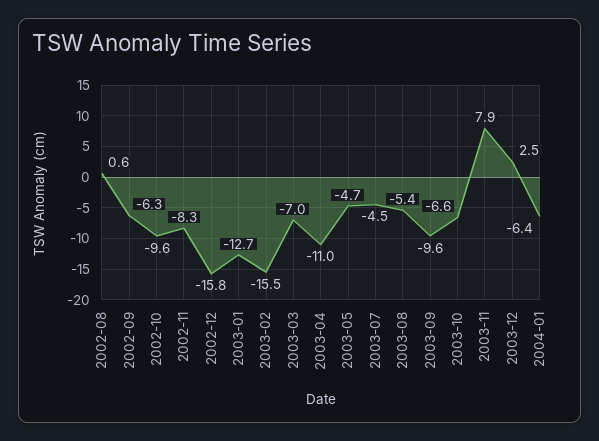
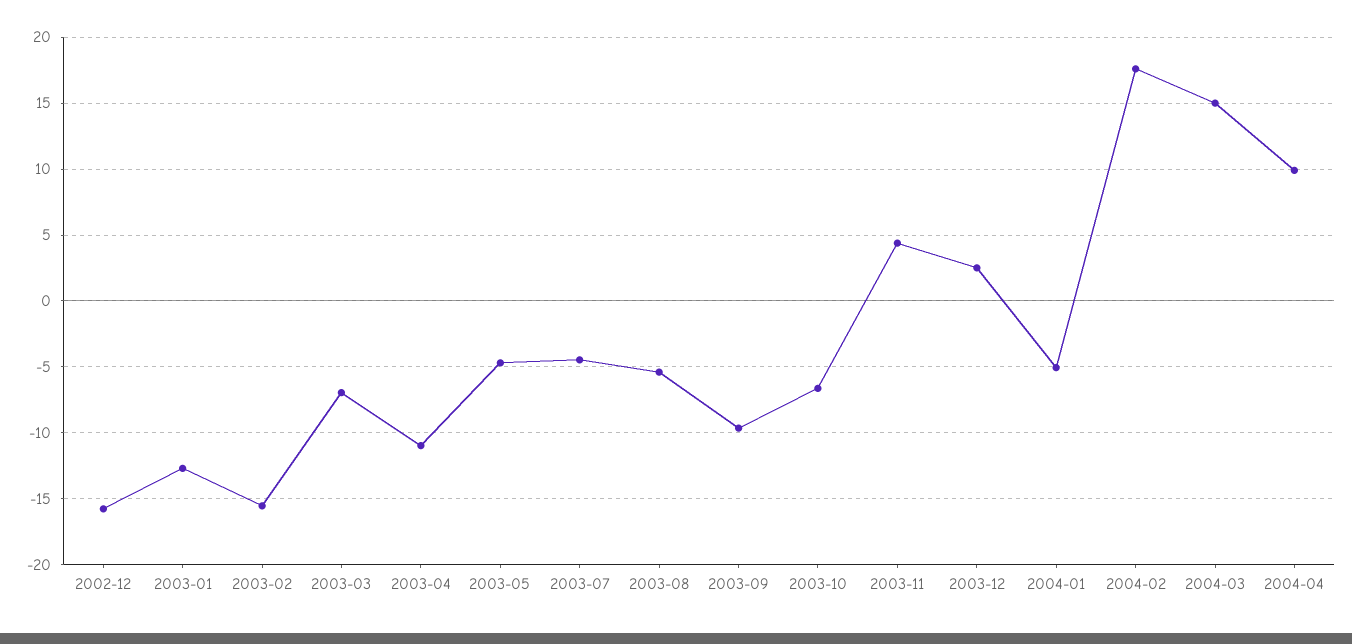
2002-08: 0.6 -> none
2002-09: -6.3 -> none
2002-10: -9.6 -> none
2002-11: -8.3 -> none
2003-11: 7.9 -> 4.5
2004-01: -6.4 -> -5
2004-02: none -> 17.5
2004-03: none -> 15
2004-04: none -> 10

